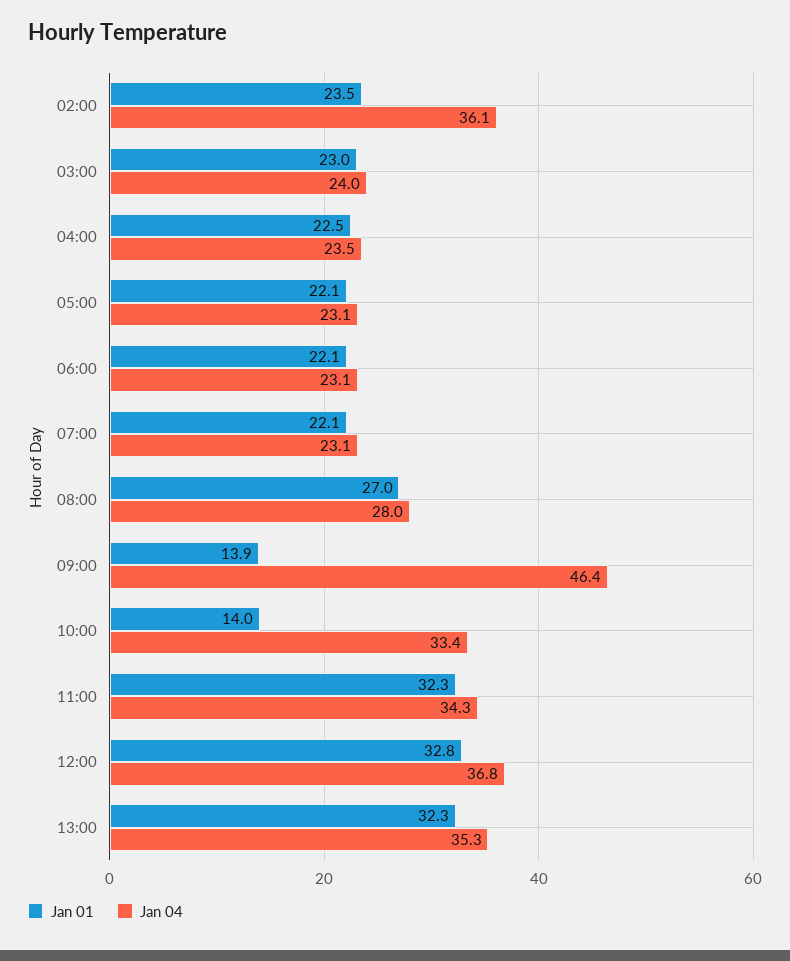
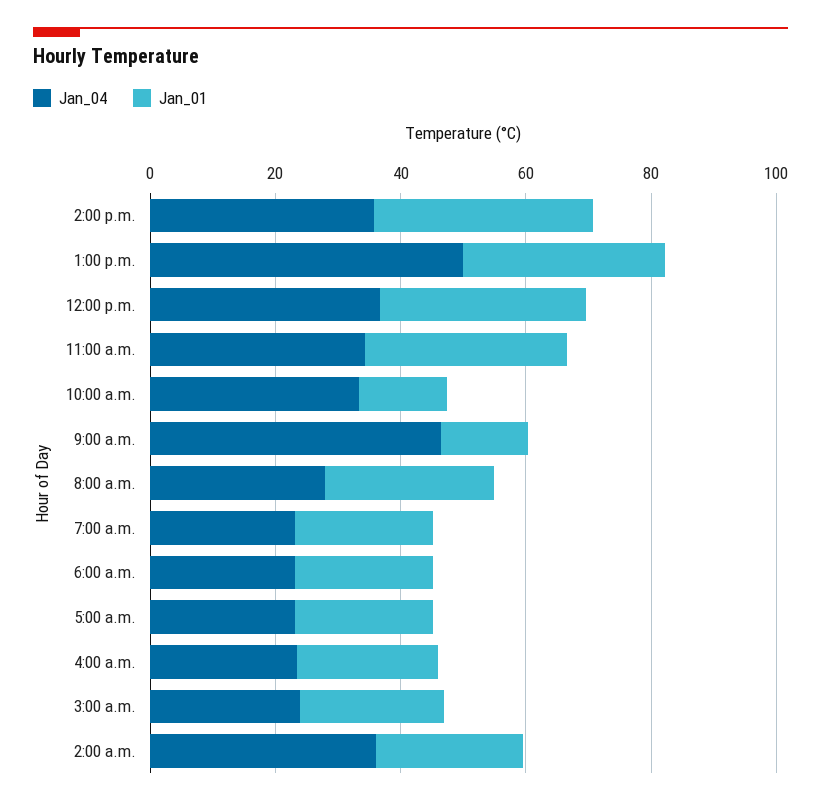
Jan 04, 13:00: 35.3 -> 50
Jan 04, 2:00 p.m.: none -> 35
Jan 01, 2:00 p.m.: none -> 35

